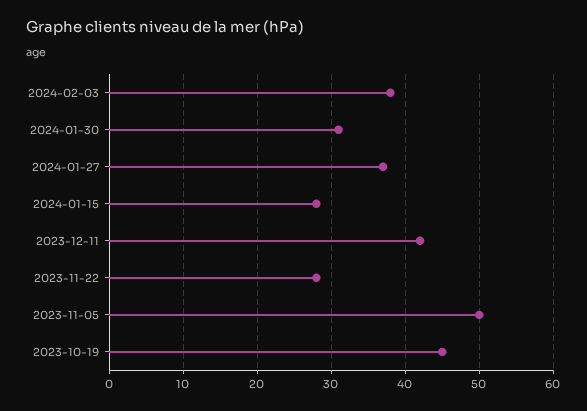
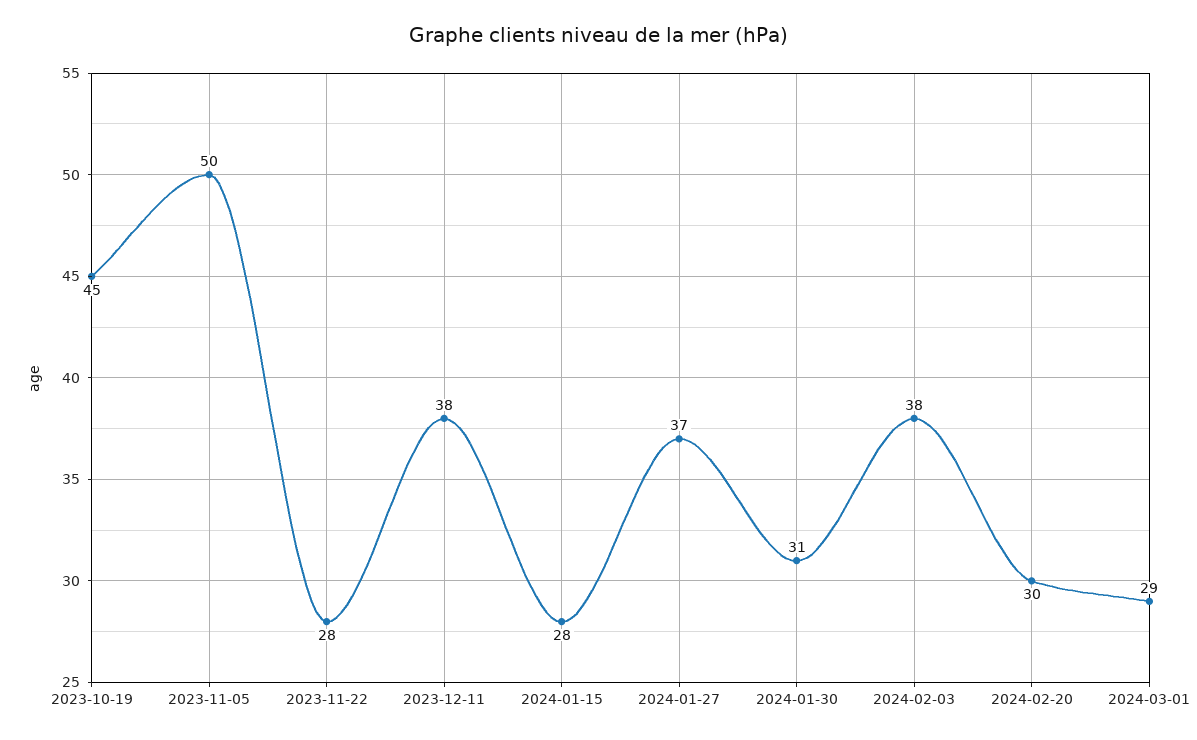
2023-12-11: 42 -> 38
2024-02-20: none -> 30
2024-03-01: none -> 29

